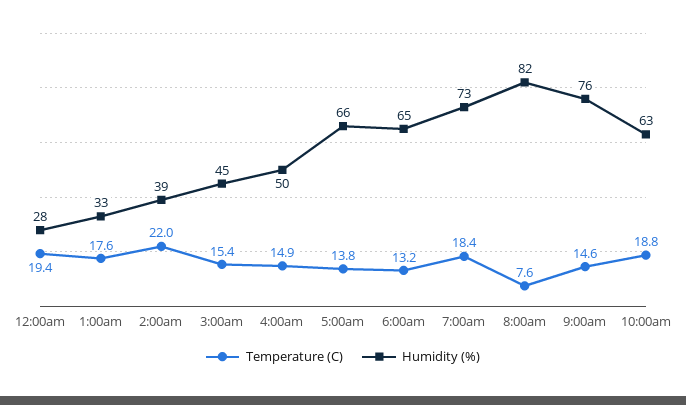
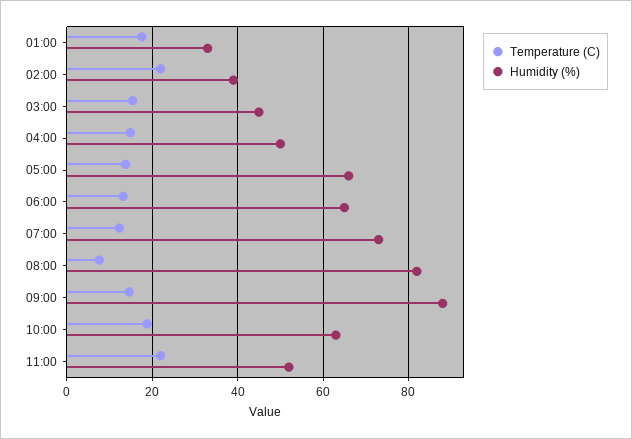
Temperature (C), 12:00am: 19.4 -> none
Humidity (%), 12:00am: 28 -> none
Temperature (C), 7:00am: 18.4 -> 12
Humidity (%), 9:00am: 76 -> 88
Temperature (C), 11:00: none -> 22
Humidity (%), 11:00: none -> 52

